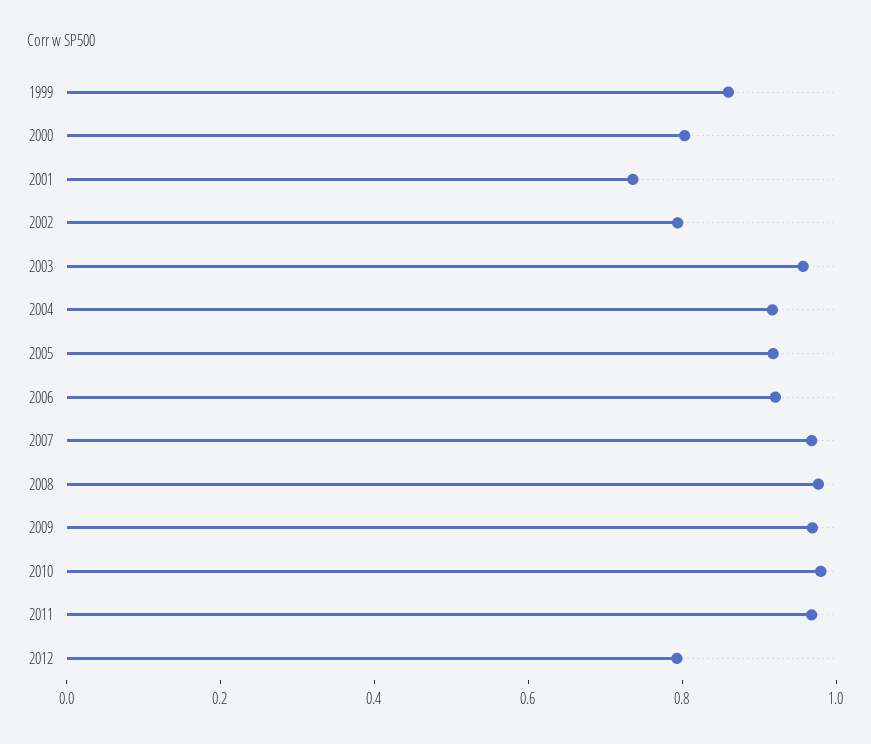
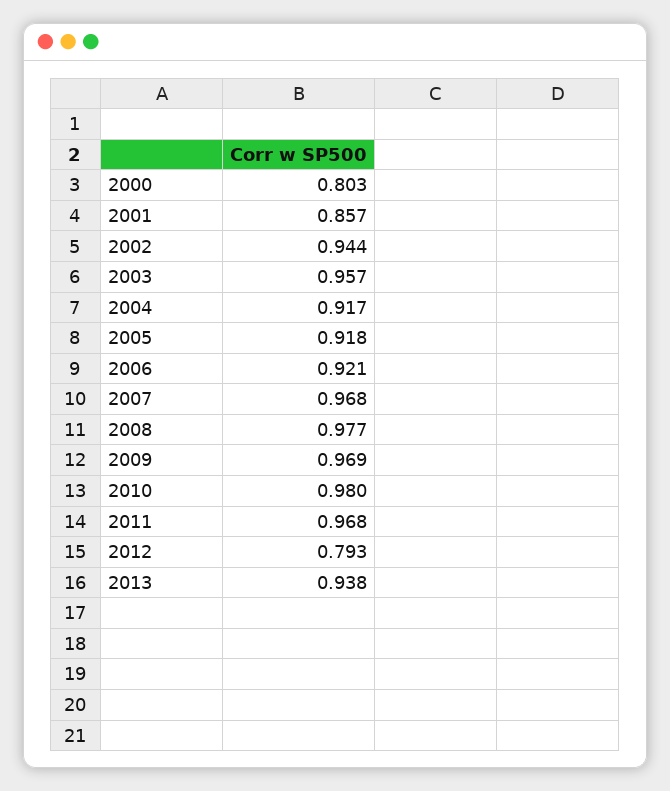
1999: 0.85 -> none
2001: 0.75 -> 0.857
2002: 0.8 -> 0.944
2013: none -> 0.938

